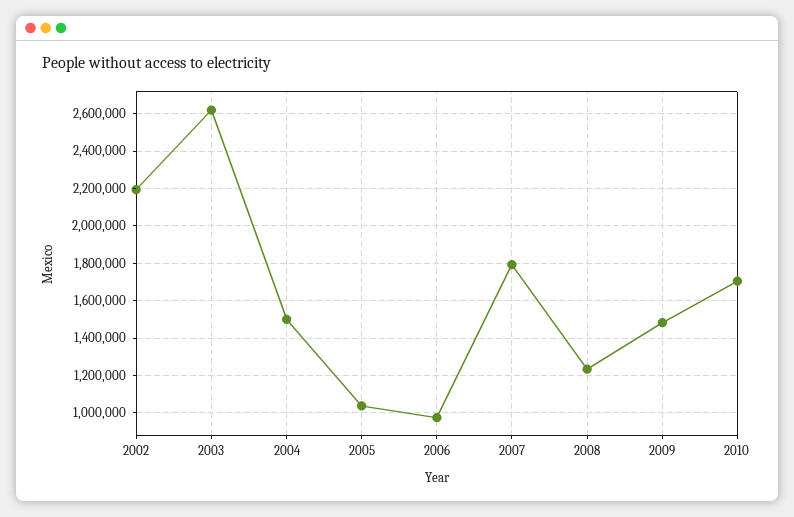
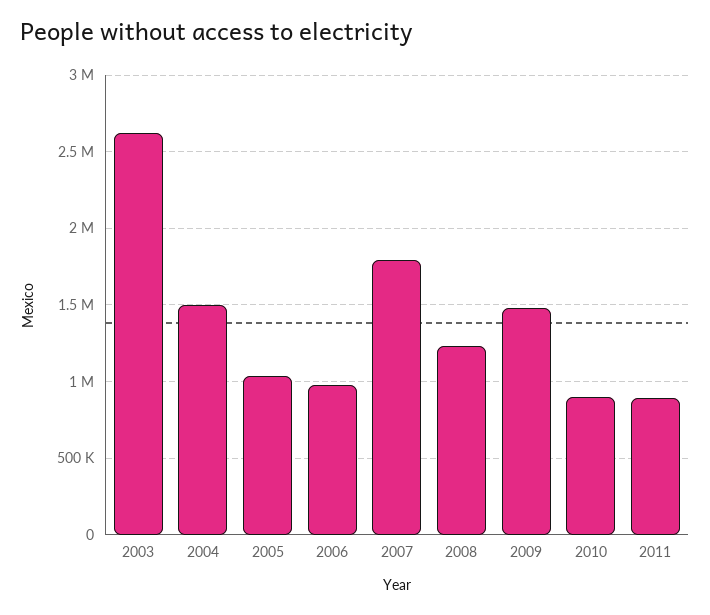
2002: 2200000 -> none
2010: 1700000 -> 900000
2011: none -> 900000

